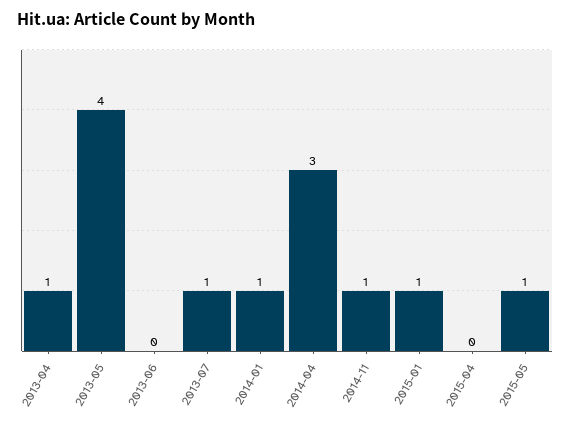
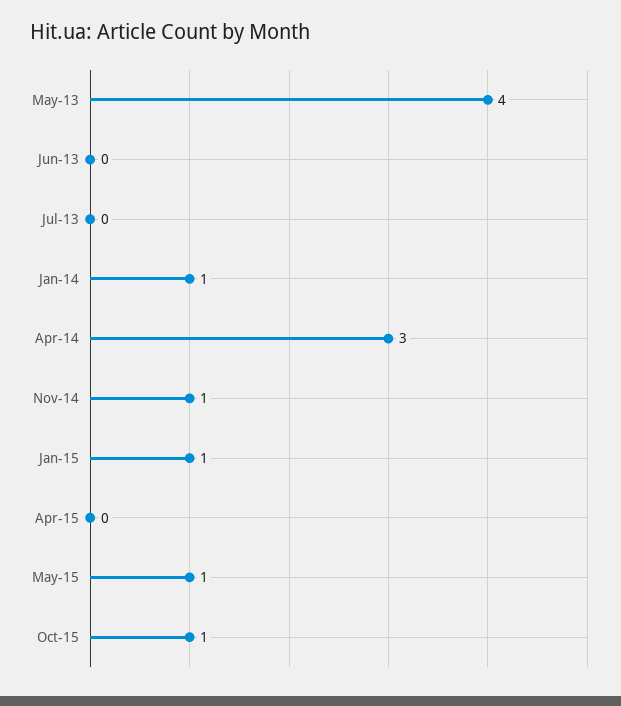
2013-04: 1 -> none
2013-07: 1 -> 0
Oct-15: none -> 1

